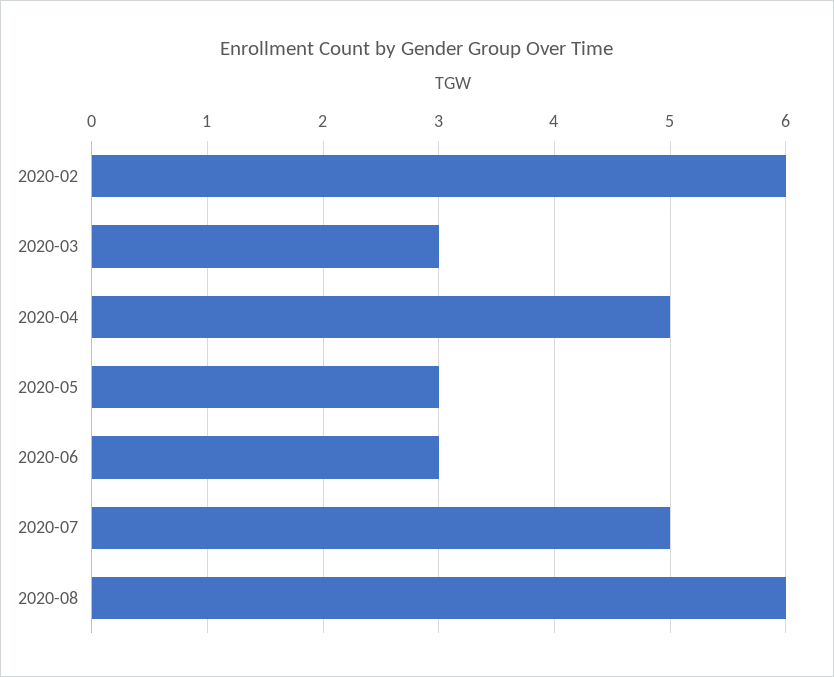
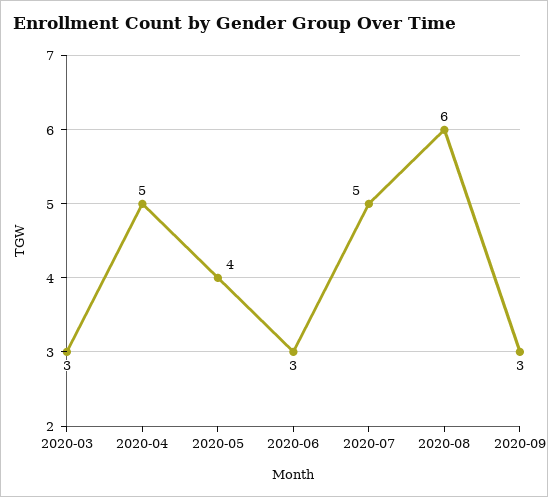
2020-02: 6 -> none
2020-05: 3 -> 4
2020-09: none -> 3

